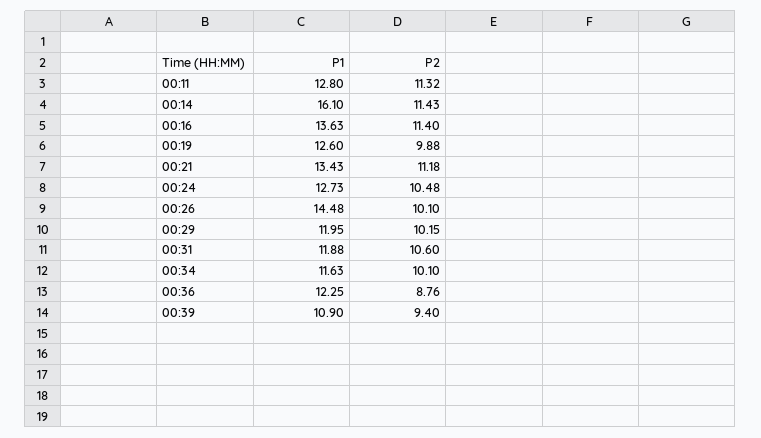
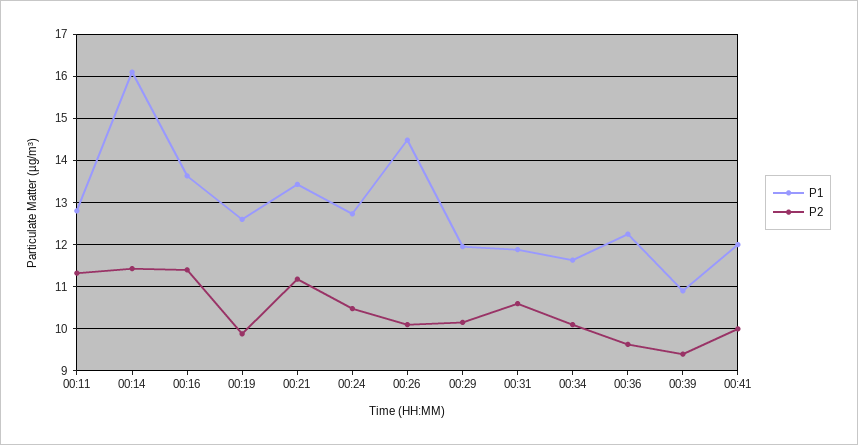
P2, 00:36: 8.76 -> 9.6
P1, 00:41: none -> 12
P2, 00:41: none -> 10

